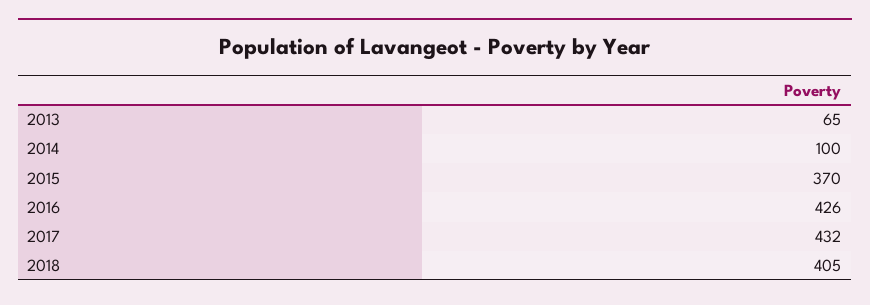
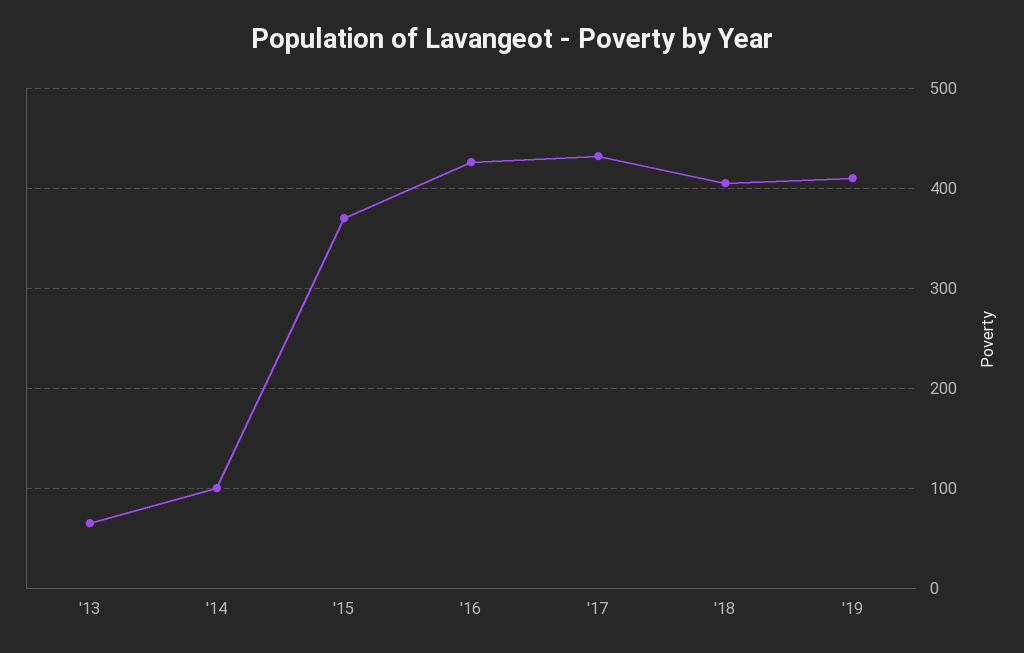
'19: none -> 410

